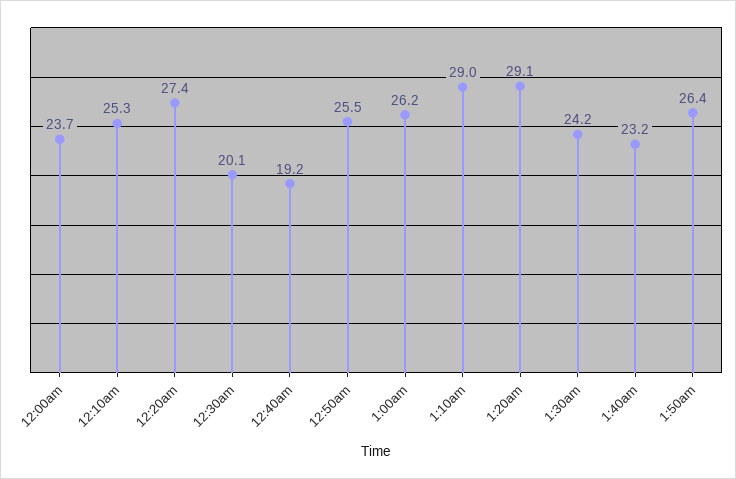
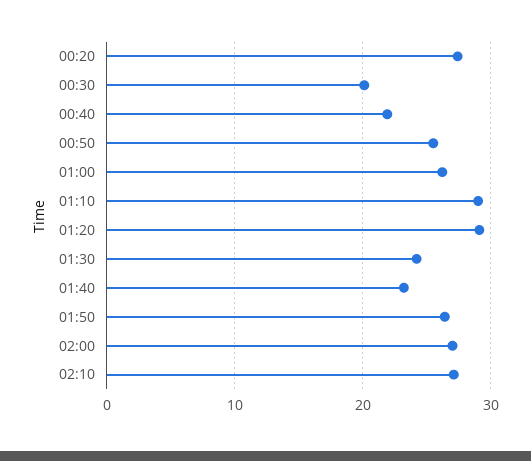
12:00am: 23.7 -> none
12:10am: 25.3 -> none
12:40am: 19.2 -> 22
02:00: none -> 27
02:10: none -> 27

